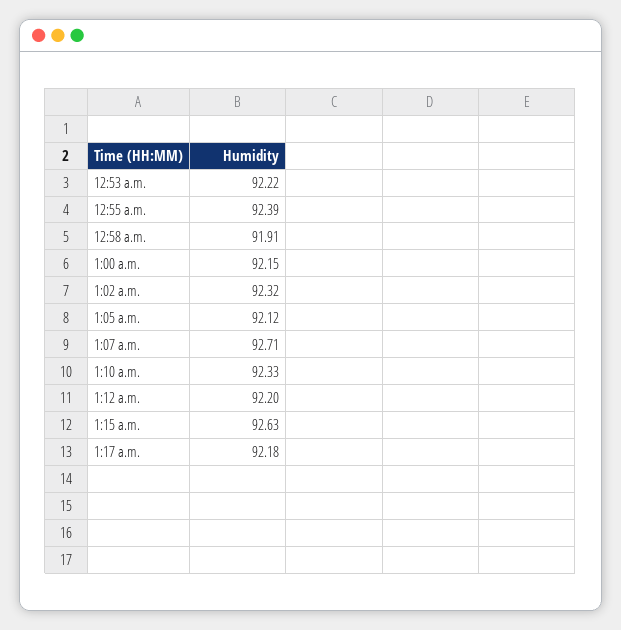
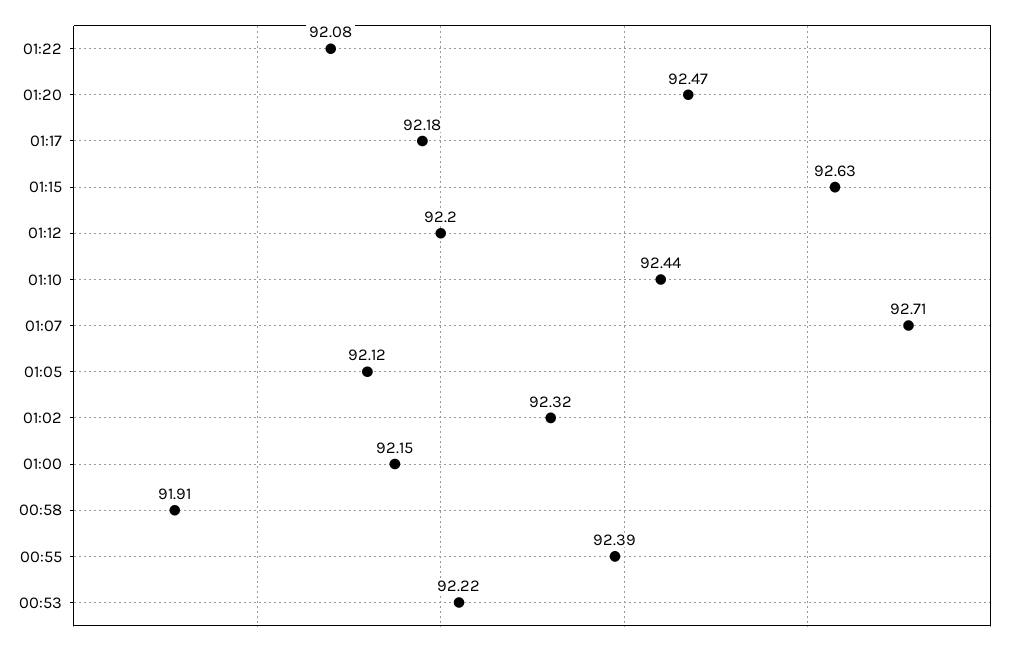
1:10 a.m.: 92.33 -> 92.44
01:22: none -> 92.08
01:20: none -> 92.47

